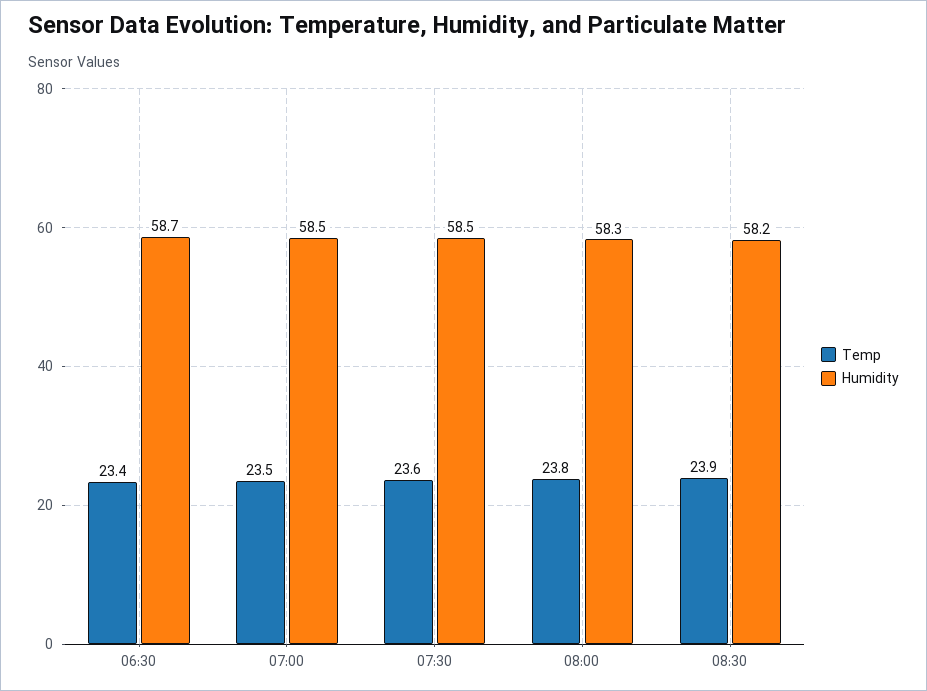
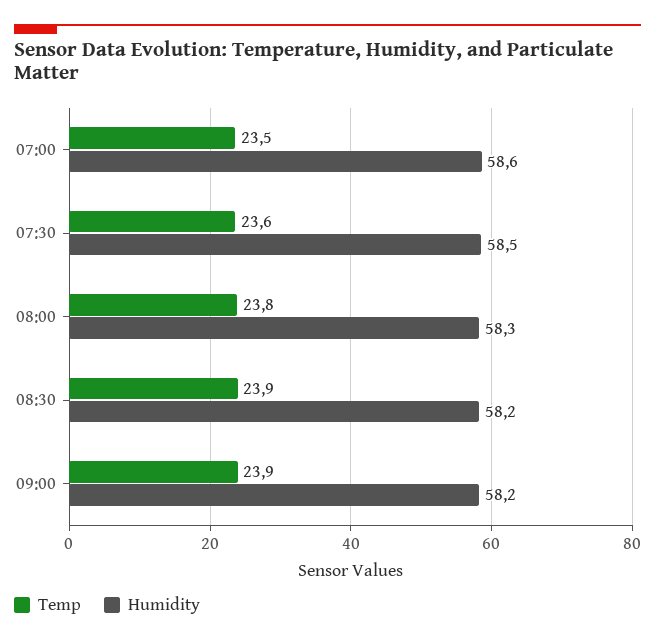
Temp, 06:30: 23.4 -> none
Humidity, 06:30: 58.7 -> none
Humidity, 07:00: 58.5 -> 58.6
Temp, 09:00: none -> 23.9
Humidity, 09:00: none -> 58.2

